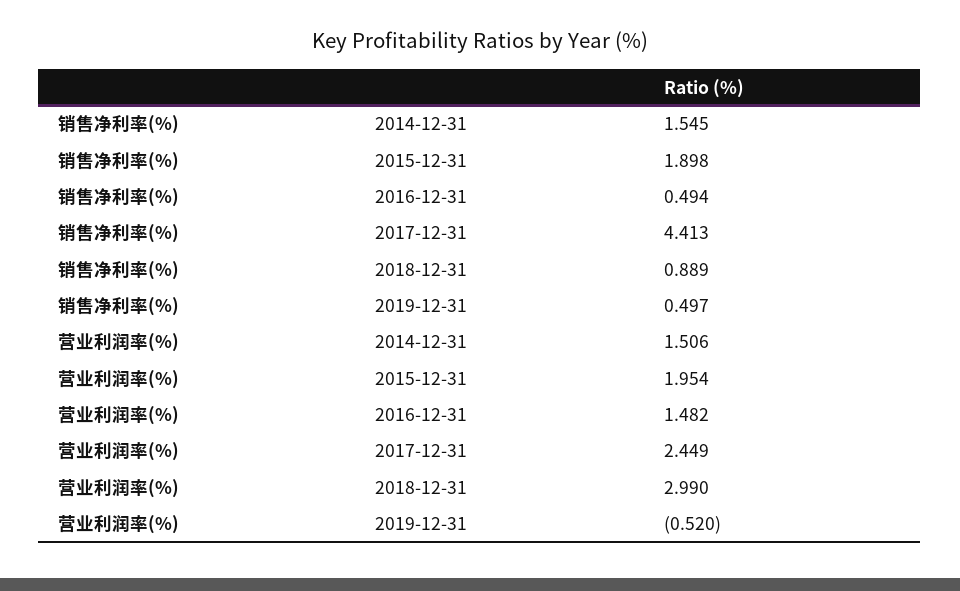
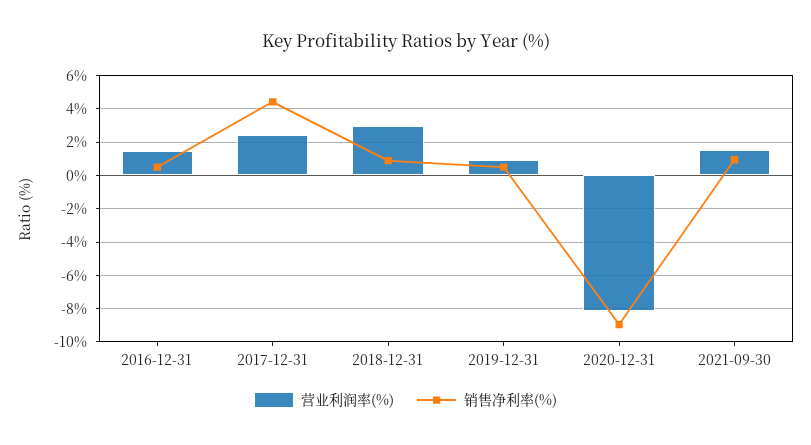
销售净利率(%), 2014-12-31: 1.545 -> none
销售净利率(%), 2015-12-31: 1.898 -> none
营业利润率(%), 2014-12-31: 1.506 -> none
营业利润率(%), 2015-12-31: 1.954 -> none
营业利润率(%), 2019-12-31: -0.52 -> 1
营业利润率(%), 2020-12-31: none -> -8
销售净利率(%), 2020-12-31: none -> -9
营业利润率(%), 2021-09-30: none -> 1.5
销售净利率(%), 2021-09-30: none -> 1

